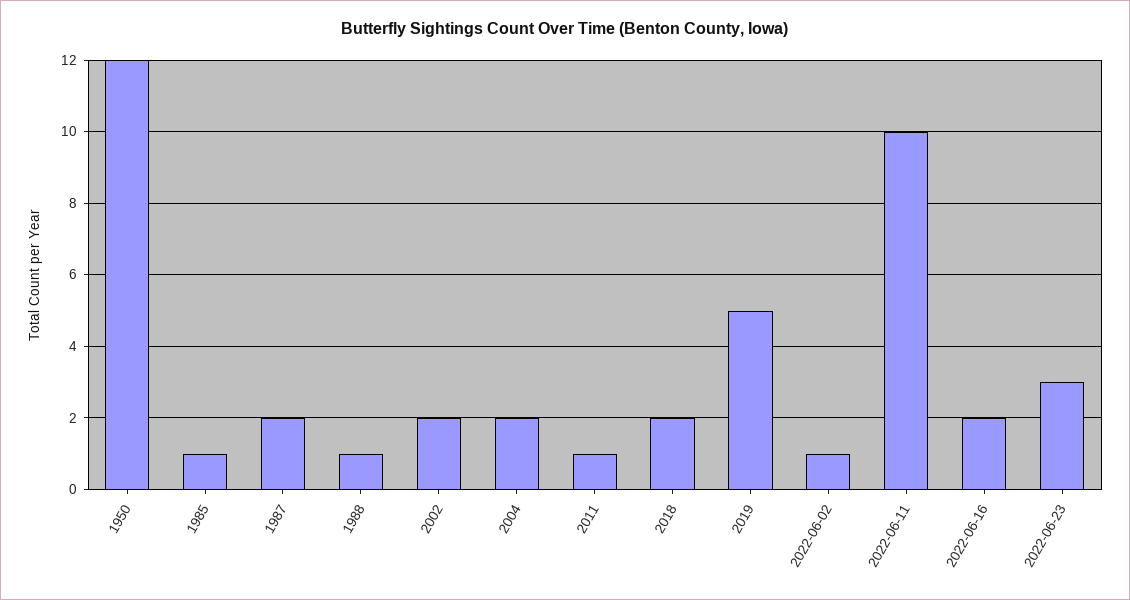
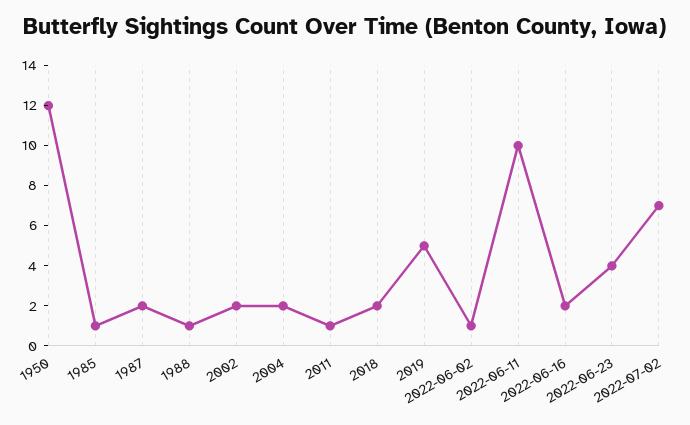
2022-06-23: 3 -> 4
2022-07-02: none -> 7

